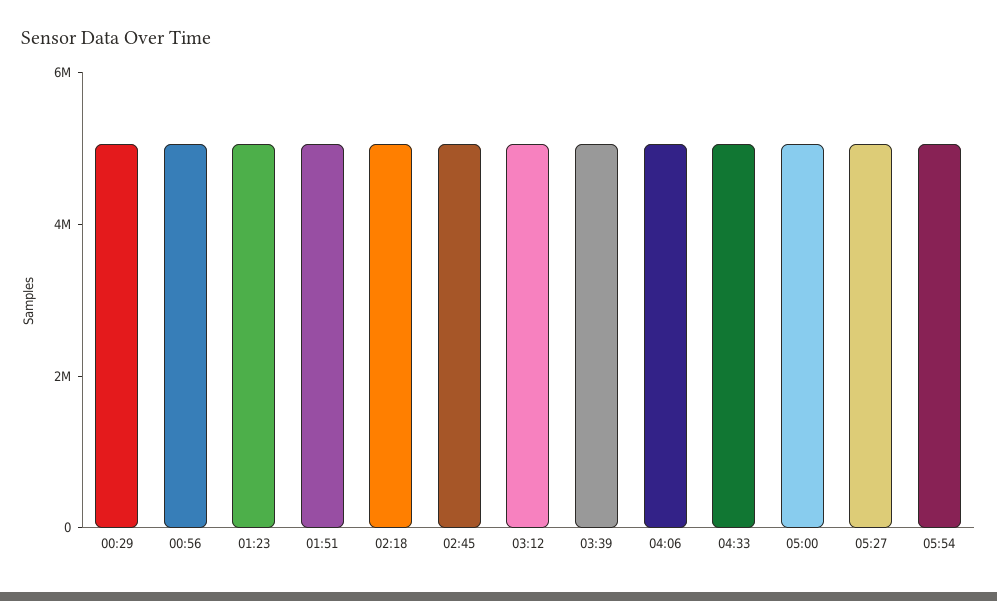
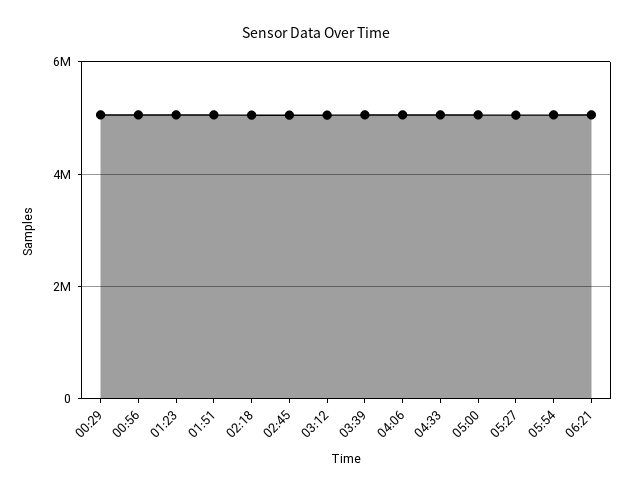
06:21: none -> 5000000

